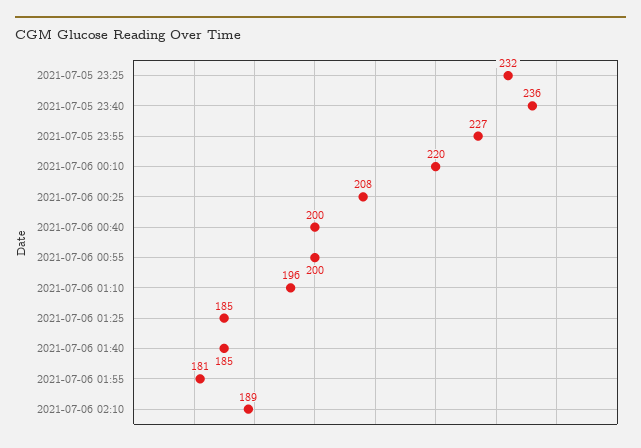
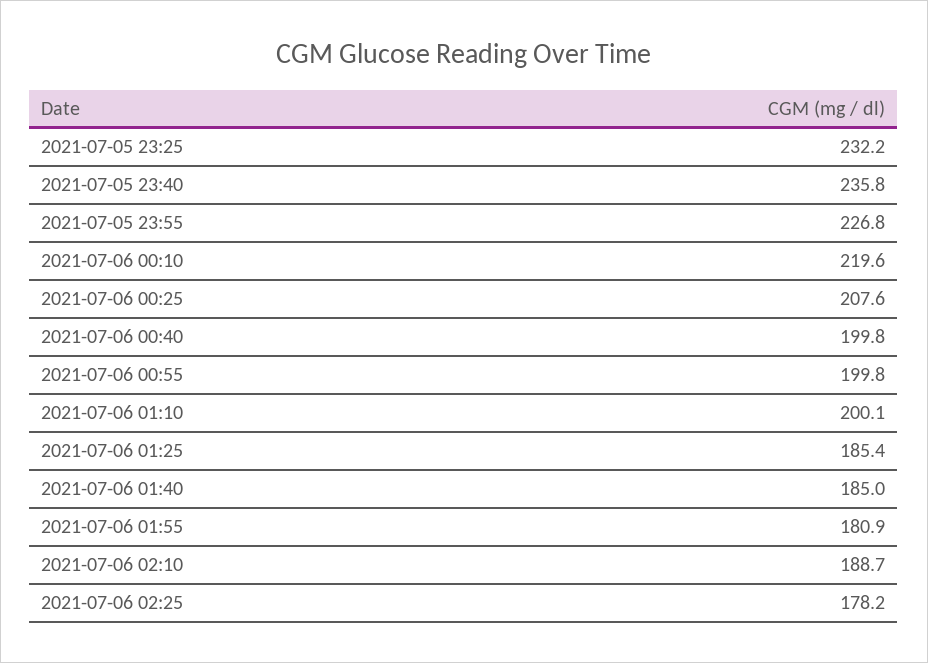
2021-07-06 01:10: 196 -> 200.1
2021-07-06 02:25: none -> 178.2

